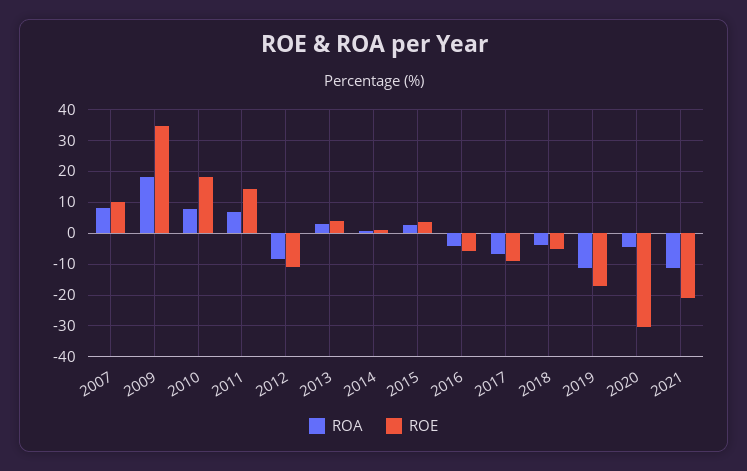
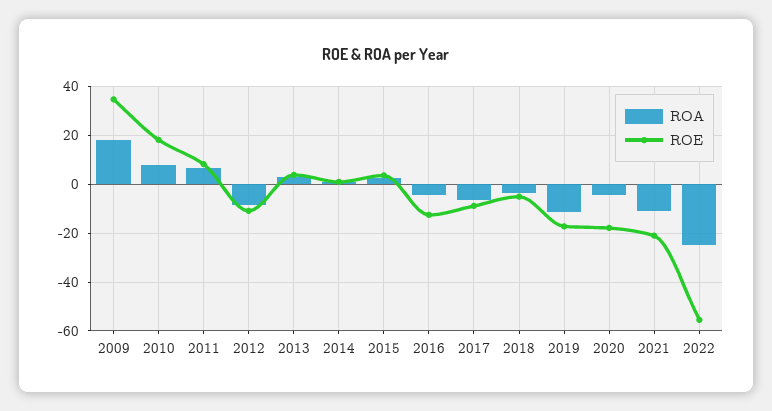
ROA, 2007: 8 -> none
ROE, 2007: 10 -> none
ROE, 2011: 14 -> 7.5
ROE, 2016: -6 -> -12.5
ROE, 2020: -30 -> -17.5
ROA, 2022: none -> -25
ROE, 2022: none -> -55

